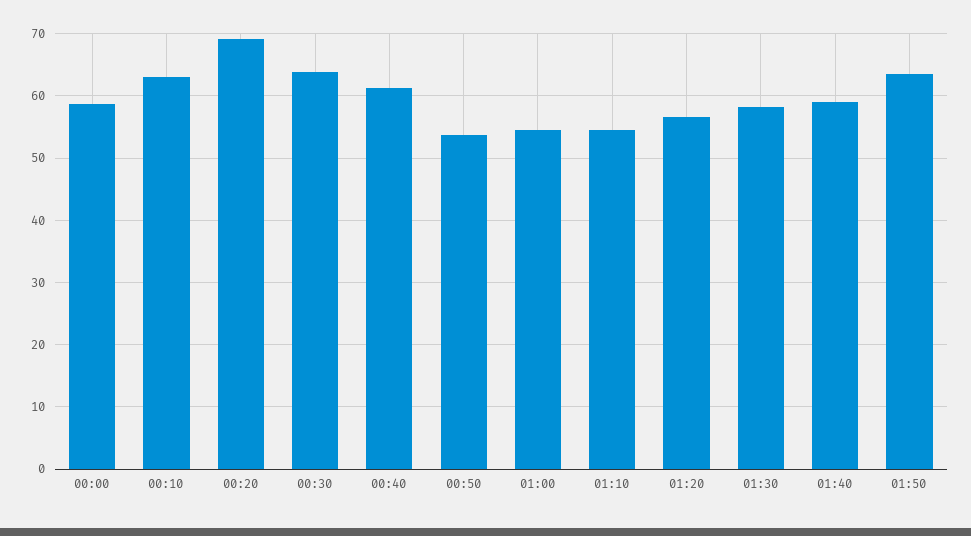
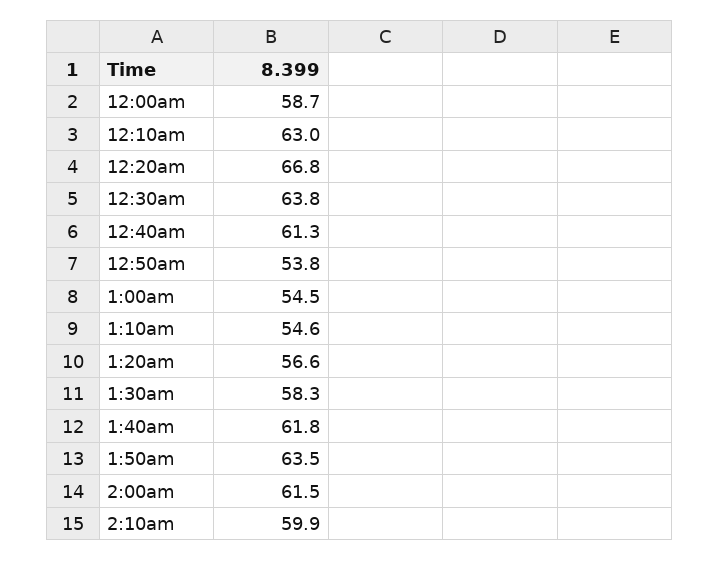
00:20: 69 -> 66.8
01:40: 59 -> 61.8
2:00am: none -> 61.5
2:10am: none -> 59.9

